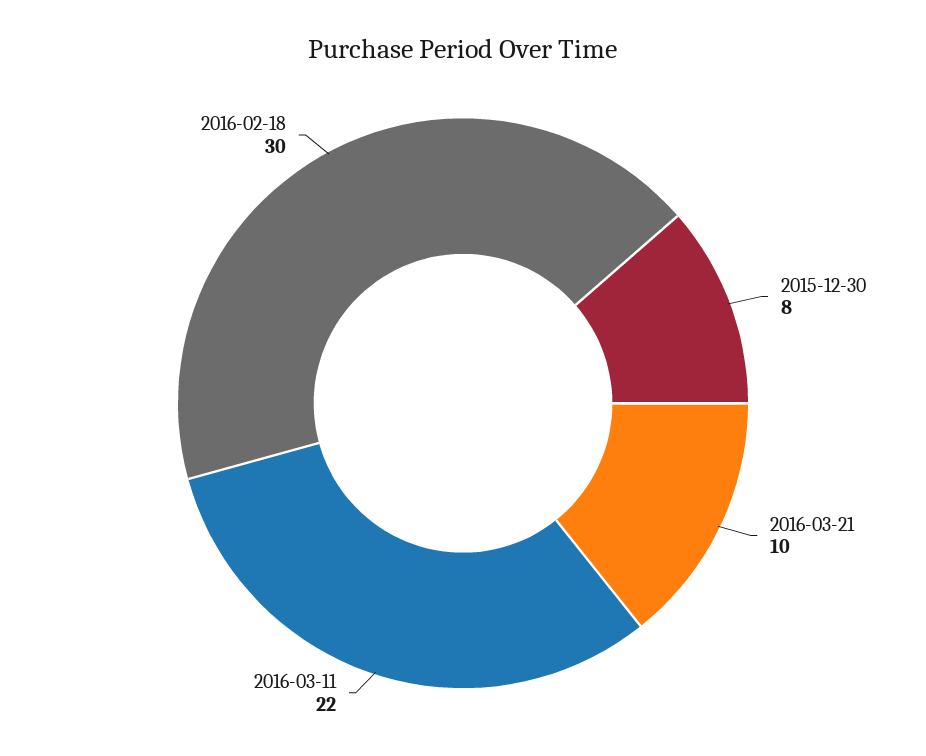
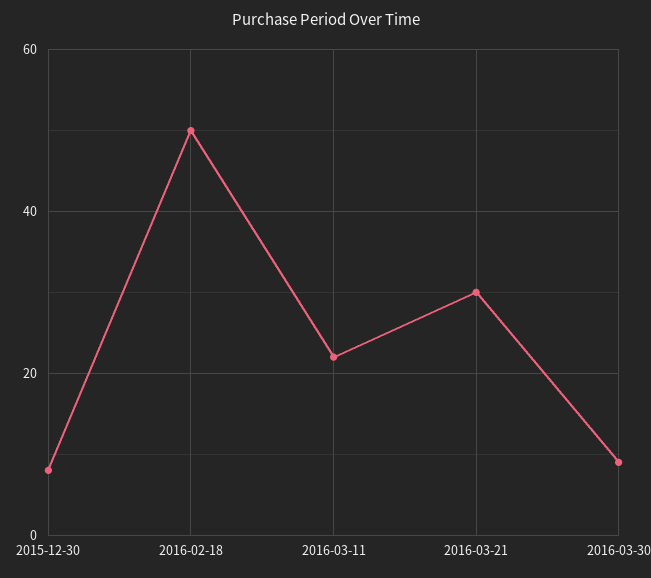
2016-03-21: 10 -> 30
2016-02-18: 30 -> 50
2016-03-30: none -> 10

